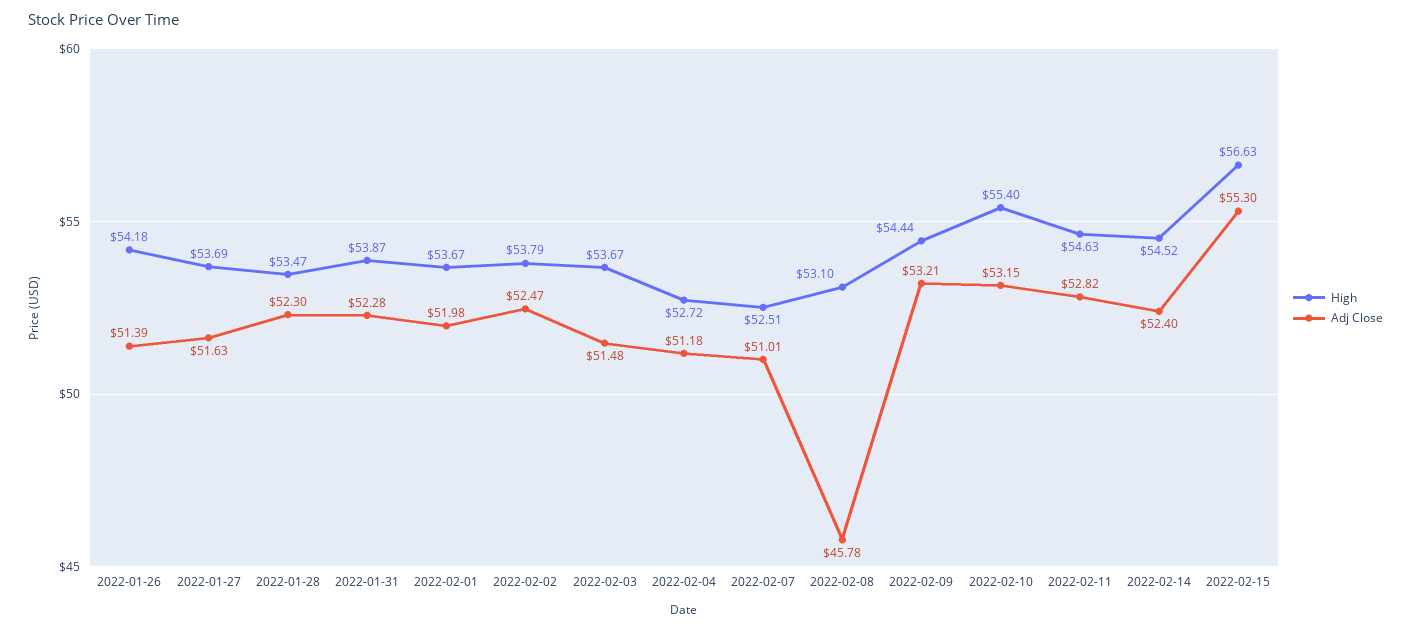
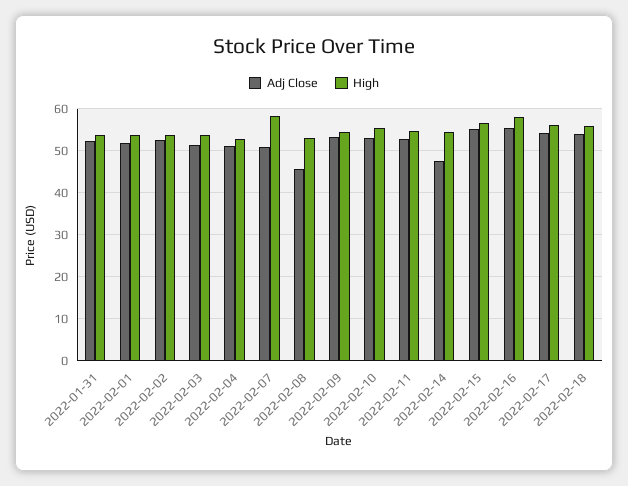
High, 2022-01-26: 54.18 -> none
Adj Close, 2022-01-26: 51.39 -> none
High, 2022-01-27: 53.69 -> none
Adj Close, 2022-01-27: 51.63 -> none
High, 2022-01-28: 53.47 -> none
Adj Close, 2022-01-28: 52.3 -> none
High, 2022-02-07: 52.51 -> 58
Adj Close, 2022-02-14: 52.4 -> 48
Adj Close, 2022-02-16: none -> 56
High, 2022-02-16: none -> 58
Adj Close, 2022-02-17: none -> 54
High, 2022-02-17: none -> 56
Adj Close, 2022-02-18: none -> 54
High, 2022-02-18: none -> 56

